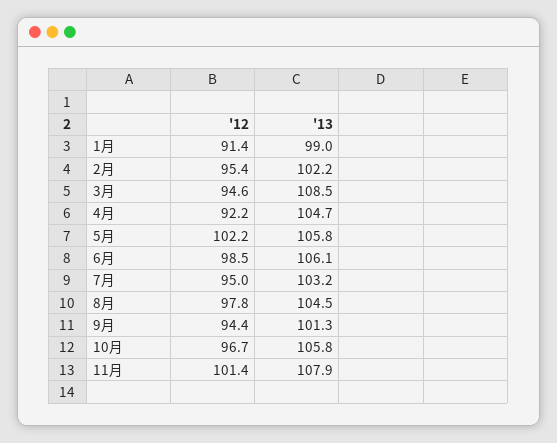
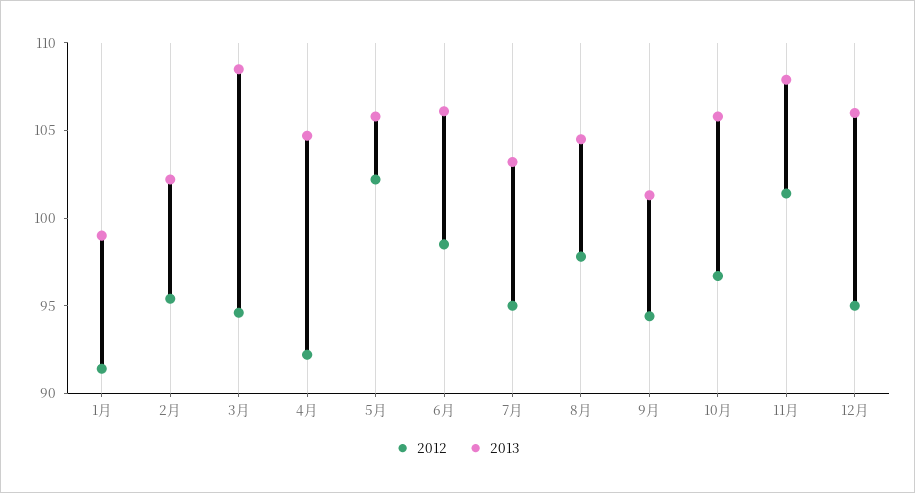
'12, 12月: none -> 95
'13, 12月: none -> 106

